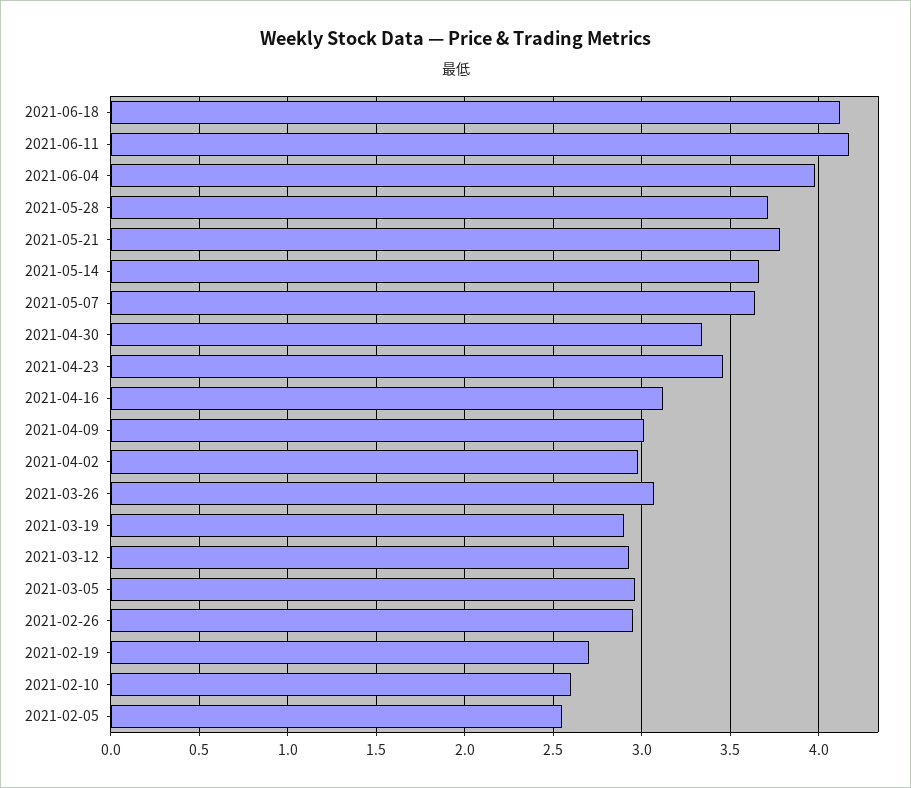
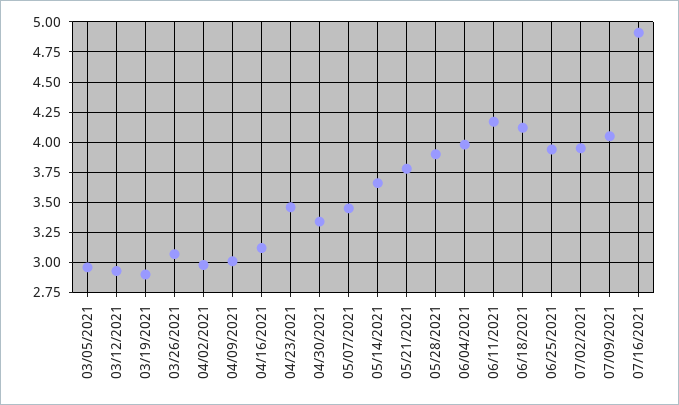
2021-05-28: 3.7 -> 3.9
2021-05-07: 3.65 -> 3.45
2021-02-26: 2.95 -> none
2021-02-19: 2.7 -> none
2021-02-10: 2.6 -> none
2021-02-05: 2.55 -> none
06/25/2021: none -> 3.95
07/02/2021: none -> 3.95
07/09/2021: none -> 4.05
07/16/2021: none -> 4.9

